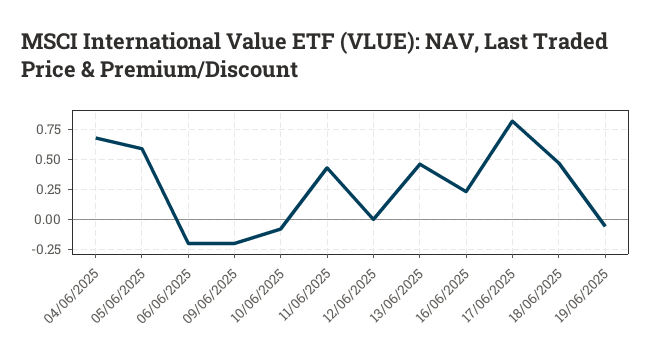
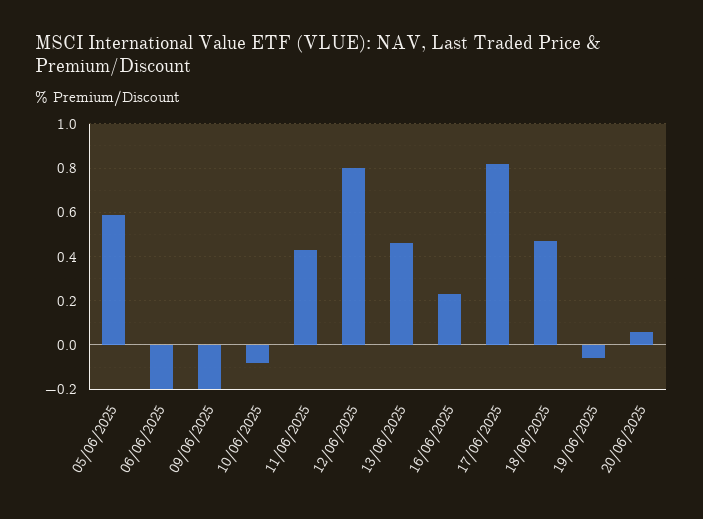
04/06/2025: 0.75 -> none
12/06/2025: 0 -> 0.8
20/06/2025: none -> 0.05

